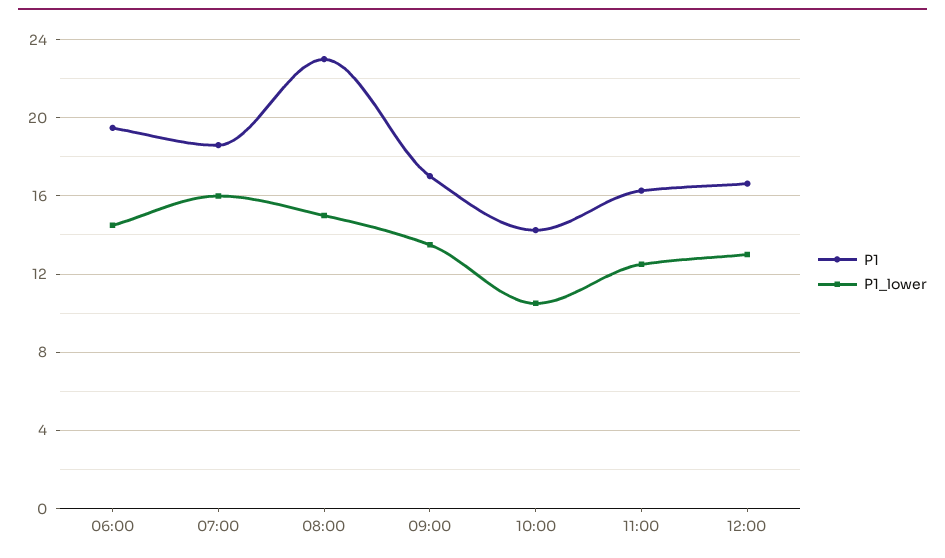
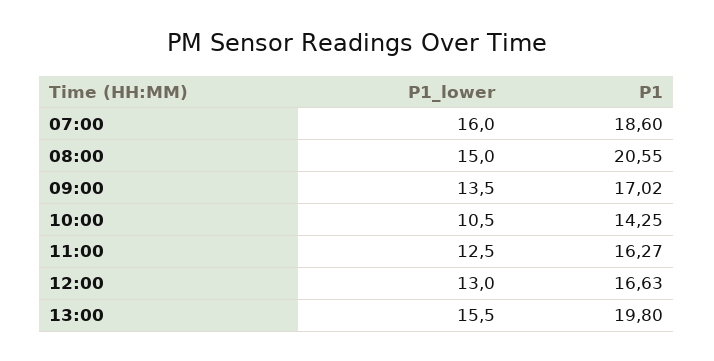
P1, 06:00: 19.5 -> none
P1_lower, 06:00: 14.5 -> none
P1, 08:00: 23 -> 20.55
P1_lower, 13:00: none -> 15.5
P1, 13:00: none -> 19.8

